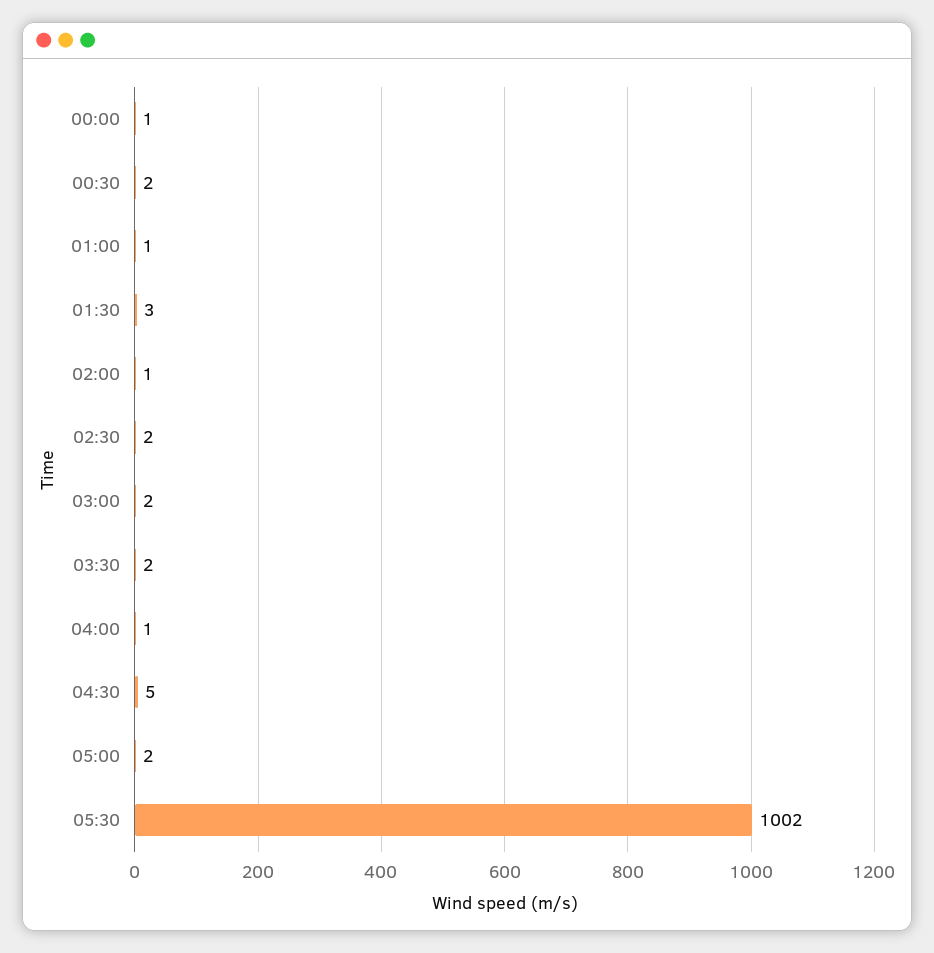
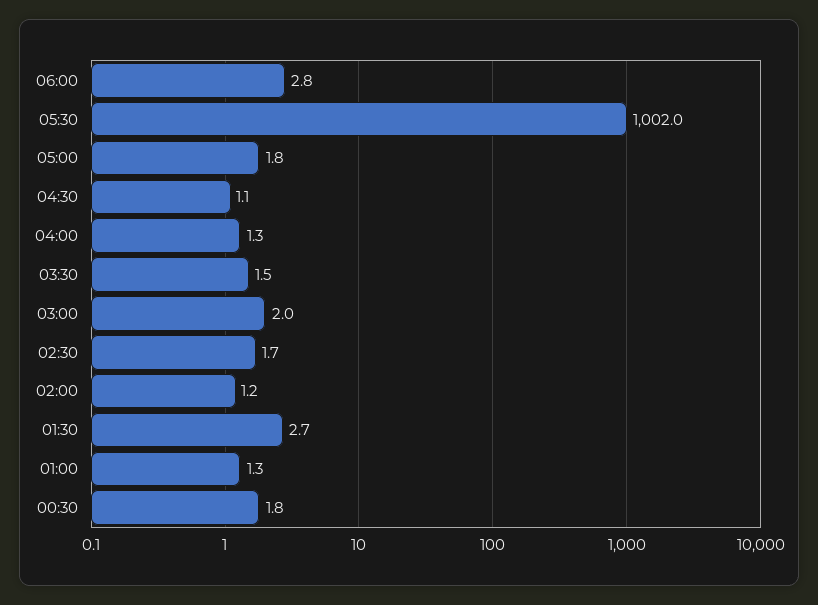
00:00: 1 -> none
04:30: 5 -> 1.1
06:00: none -> 2.8

